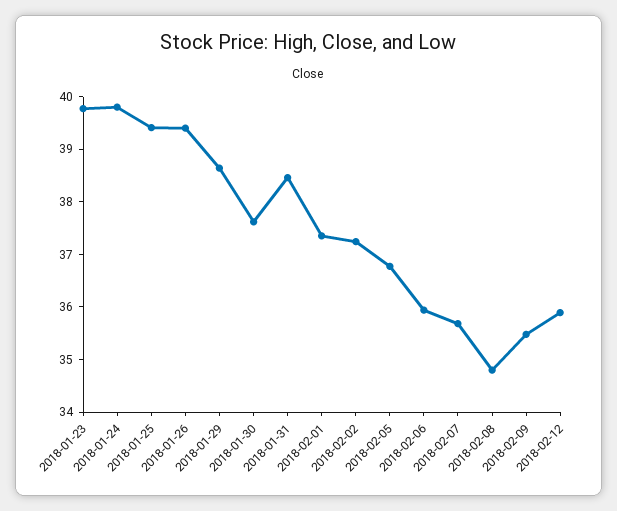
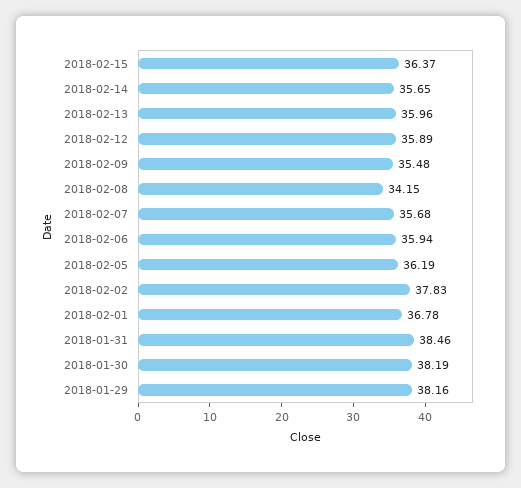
2018-01-23: 39.8 -> none
2018-01-24: 39.8 -> none
2018-01-25: 39.4 -> none
2018-01-26: 39.4 -> none
2018-01-29: 38.6 -> 38.16
2018-01-30: 37.6 -> 38.19
2018-02-01: 37.4 -> 36.78
2018-02-02: 37.2 -> 37.83
2018-02-05: 36.8 -> 36.19
2018-02-08: 34.8 -> 34.15
2018-02-15: none -> 36.37
2018-02-14: none -> 35.65
2018-02-13: none -> 35.96

